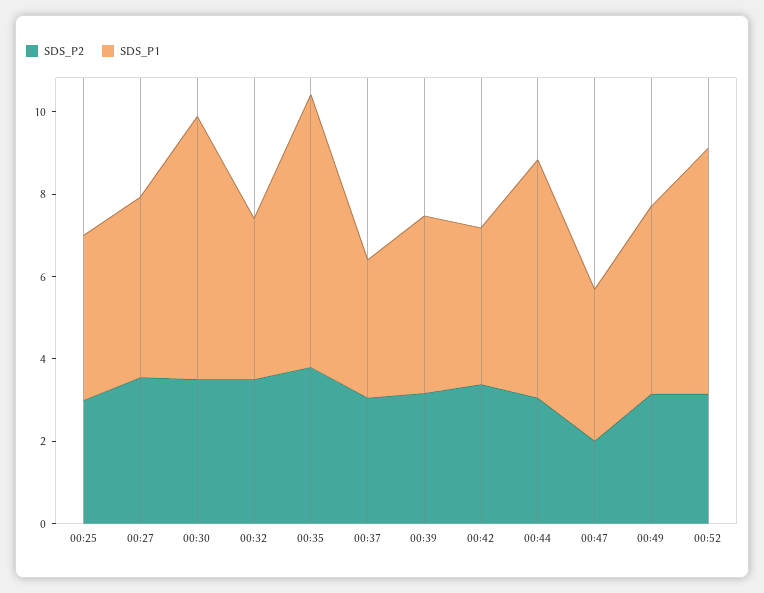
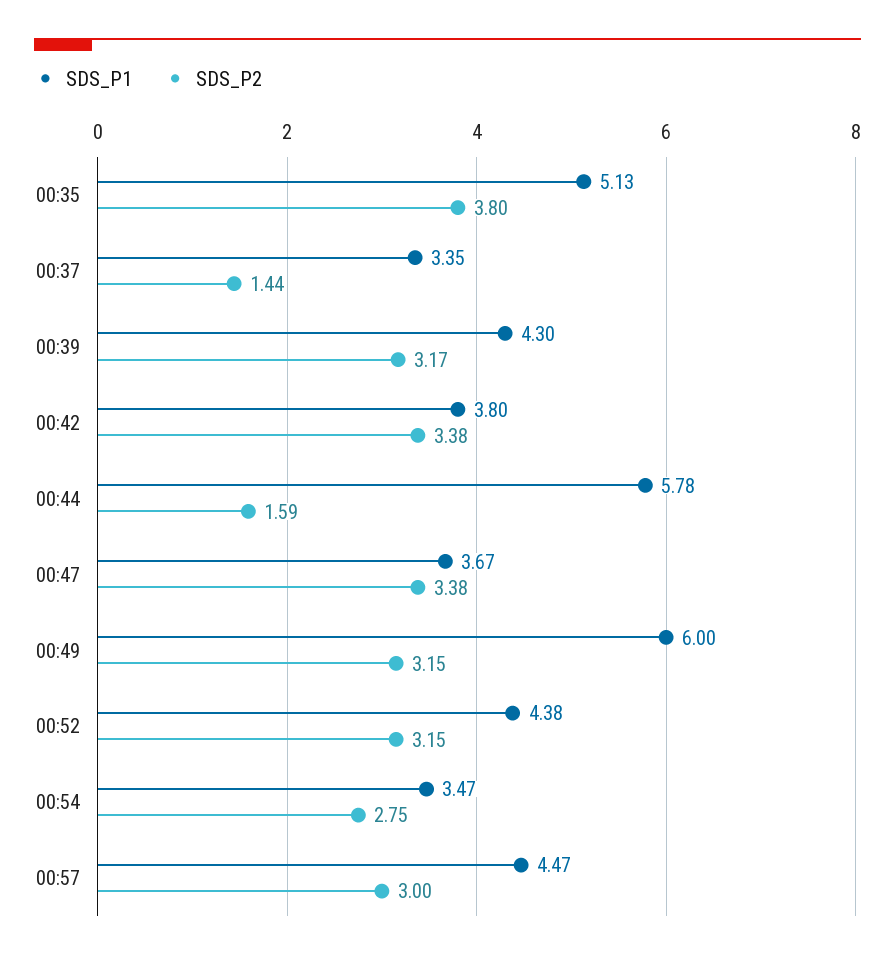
SDS_P2, 00:25: 3 -> none
SDS_P1, 00:25: 4 -> none
SDS_P2, 00:27: 3.5 -> none
SDS_P1, 00:27: 4.5 -> none
SDS_P2, 00:30: 3.5 -> none
SDS_P1, 00:30: 6.5 -> none
SDS_P2, 00:32: 3.5 -> none
SDS_P1, 00:32: 4 -> none
SDS_P1, 00:35: 6.5 -> 5.13
SDS_P2, 00:37: 3 -> 1.44
SDS_P2, 00:44: 3 -> 1.59
SDS_P2, 00:47: 2 -> 3.38
SDS_P1, 00:49: 4.5 -> 6
SDS_P1, 00:52: 6 -> 4.38
SDS_P1, 00:54: none -> 3.47
SDS_P2, 00:54: none -> 2.75
SDS_P1, 00:57: none -> 4.47
SDS_P2, 00:57: none -> 3

